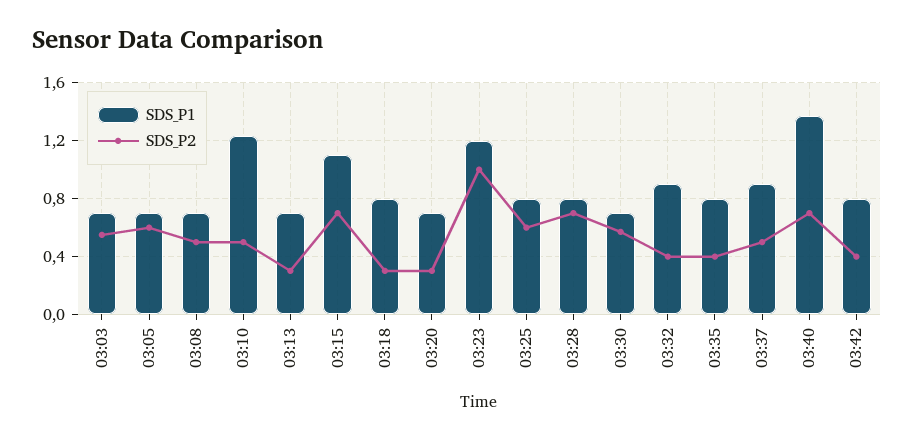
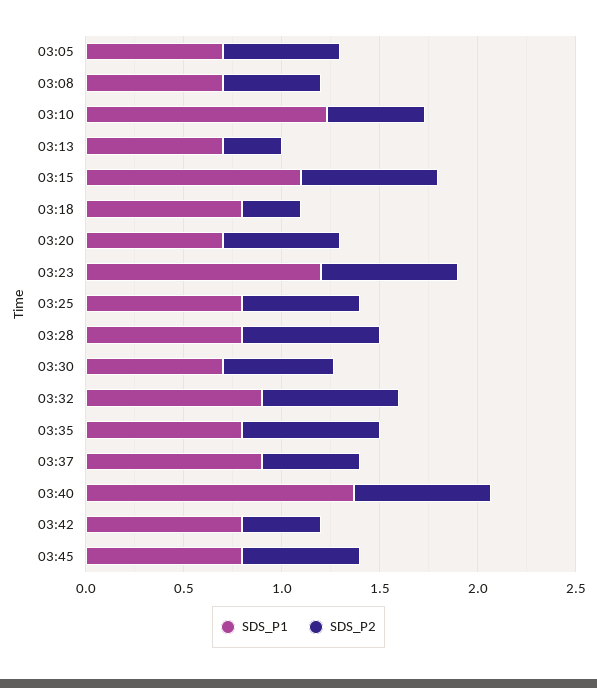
SDS_P1, 03:03: 0.7 -> none
SDS_P2, 03:03: 0.55 -> none
SDS_P2, 03:20: 0.3 -> 0.6
SDS_P2, 03:23: 1 -> 0.7
SDS_P2, 03:32: 0.4 -> 0.7
SDS_P2, 03:35: 0.4 -> 0.7
SDS_P1, 03:45: none -> 0.8
SDS_P2, 03:45: none -> 0.6

